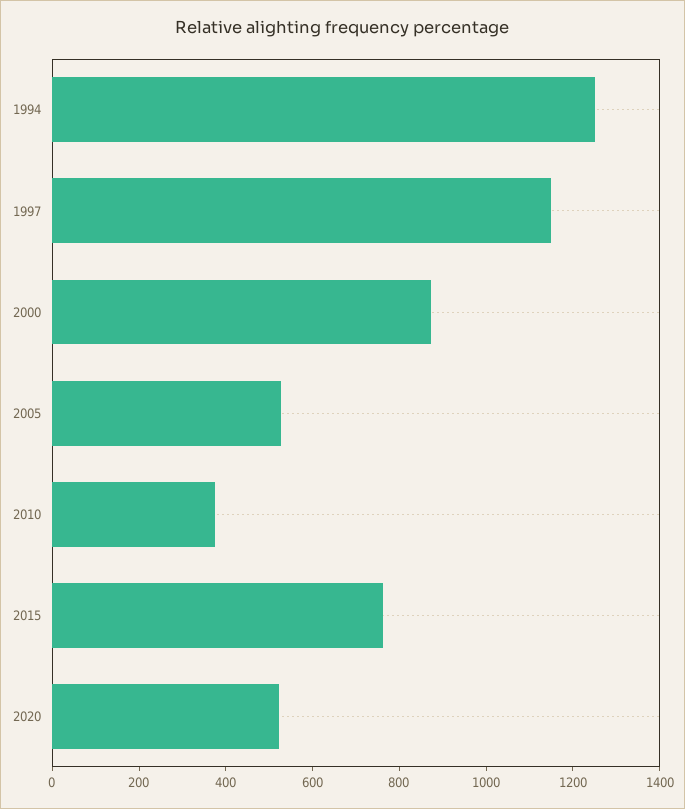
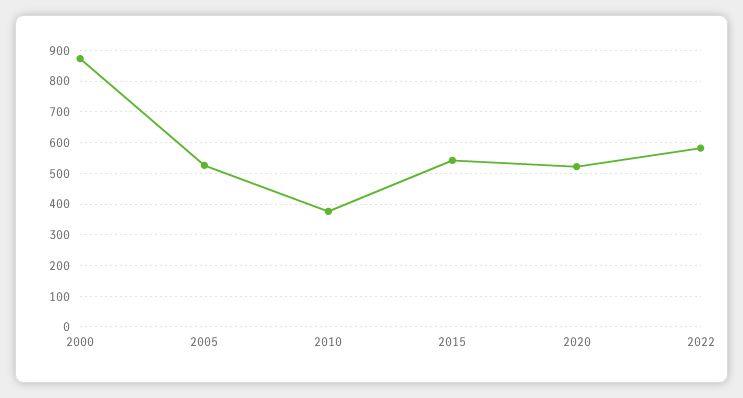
1994: 1250 -> none
1997: 1150 -> none
2015: 750 -> 540
2022: none -> 580

